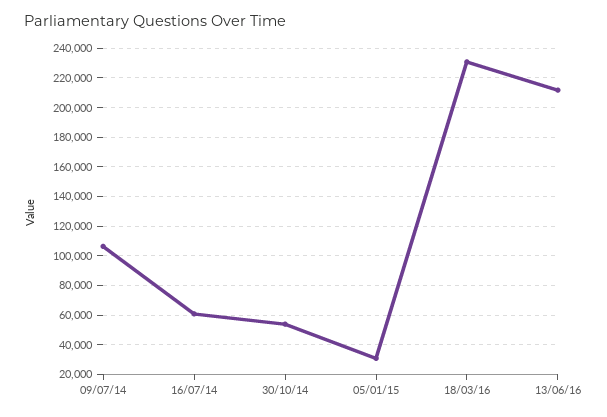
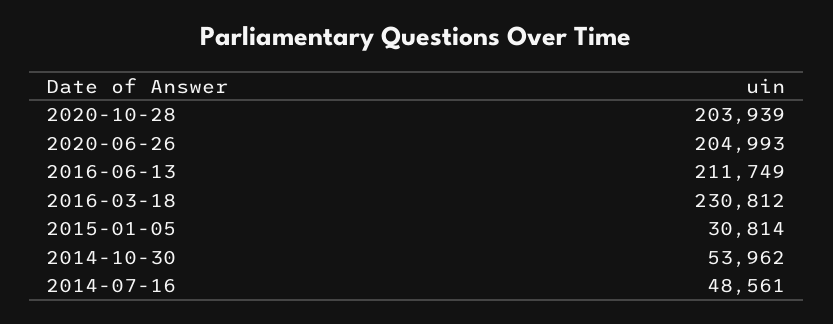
09/07/14: 105000 -> none
16/07/14: 60000 -> 48561
2020-10-28: none -> 203939
2020-06-26: none -> 204993

